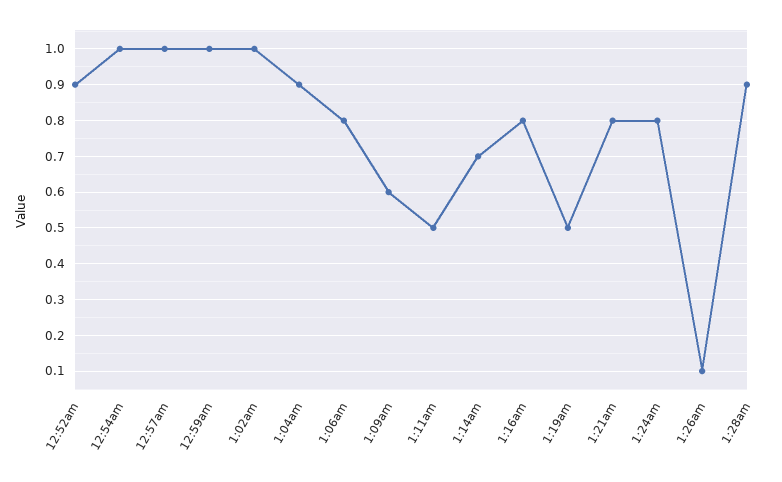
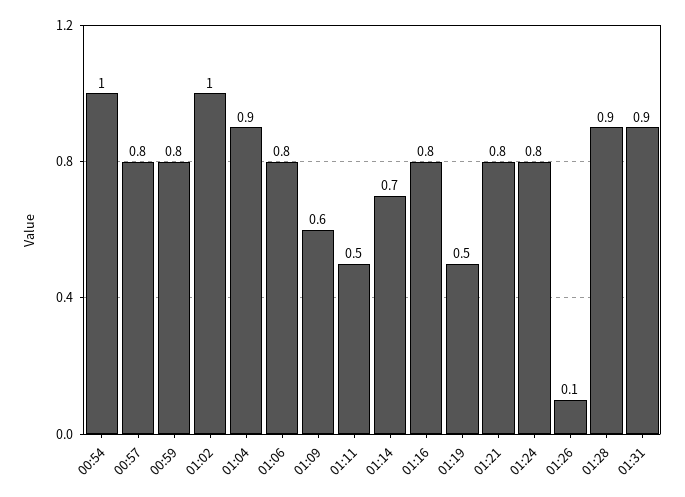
12:52am: 0.9 -> none
12:57am: 1 -> 0.8
12:59am: 1 -> 0.8
01:31: none -> 0.9

